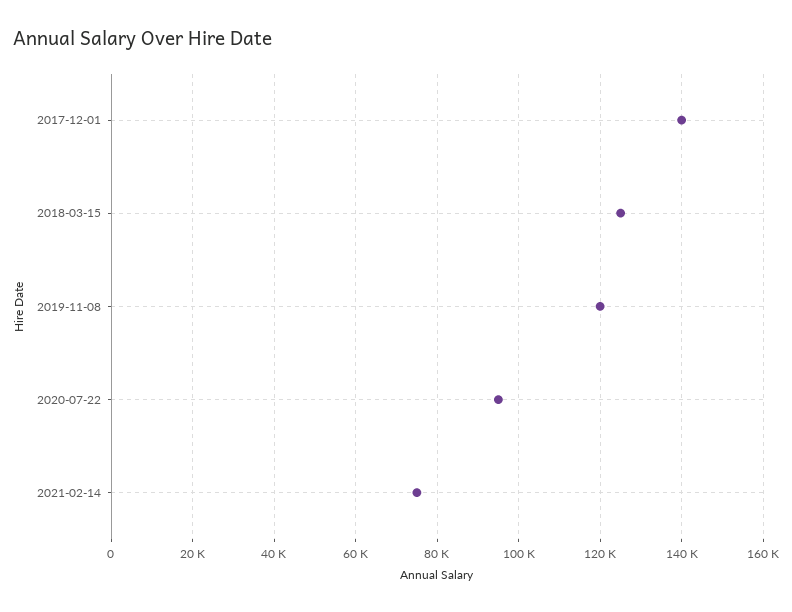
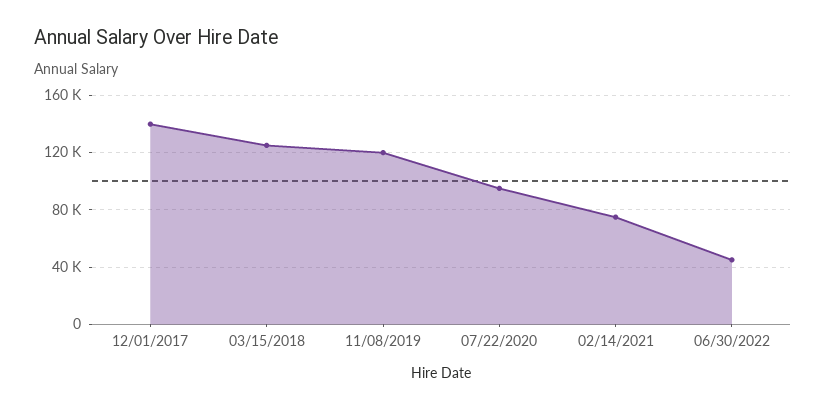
06/30/2022: none -> 45000

